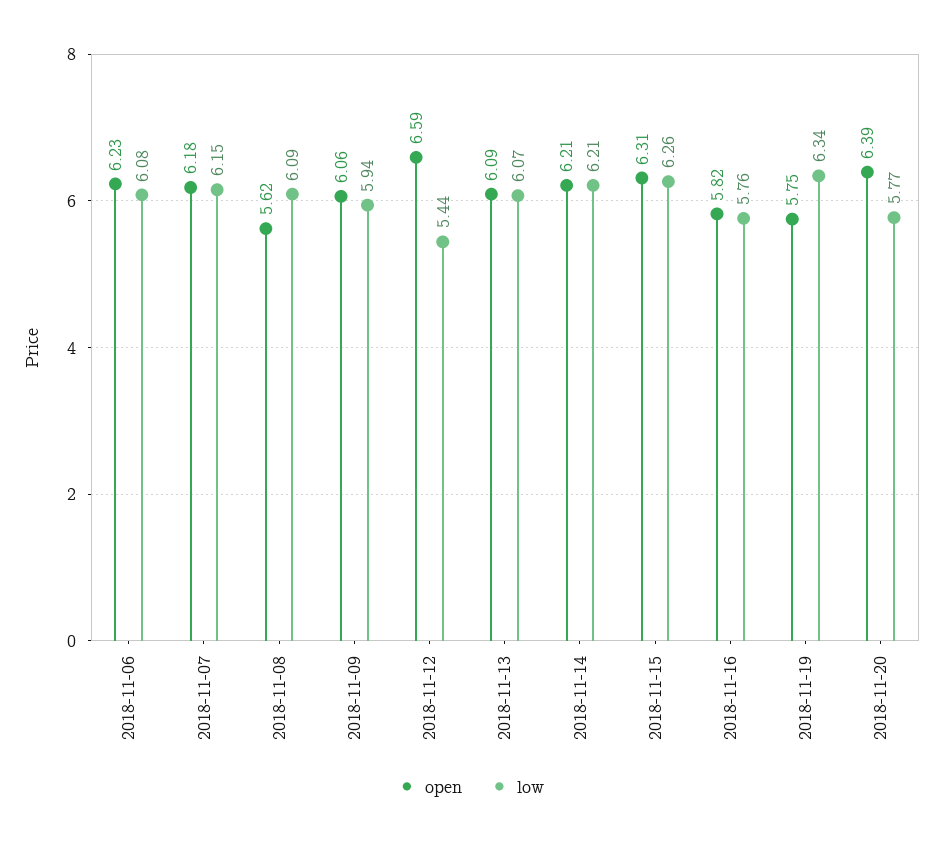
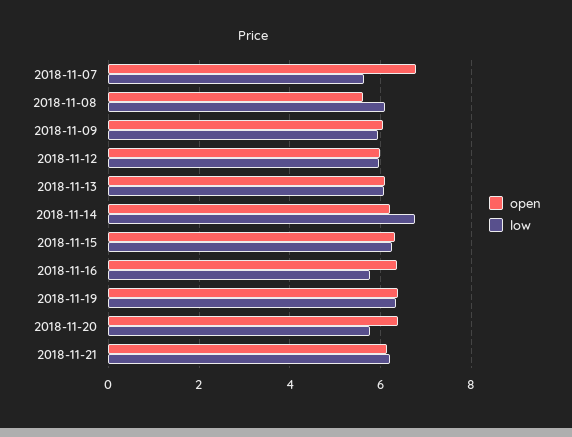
open, 2018-11-06: 6.23 -> none
low, 2018-11-06: 6.08 -> none
open, 2018-11-07: 6.18 -> 6.8
low, 2018-11-07: 6.15 -> 5.6
open, 2018-11-12: 6.59 -> 6
low, 2018-11-12: 5.44 -> 6
low, 2018-11-14: 6.21 -> 6.8
open, 2018-11-16: 5.82 -> 6.4
open, 2018-11-19: 5.75 -> 6.4
open, 2018-11-21: none -> 6.2
low, 2018-11-21: none -> 6.2

